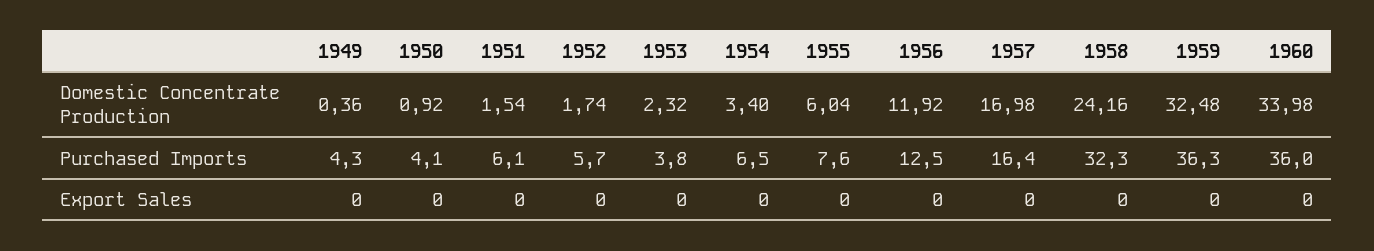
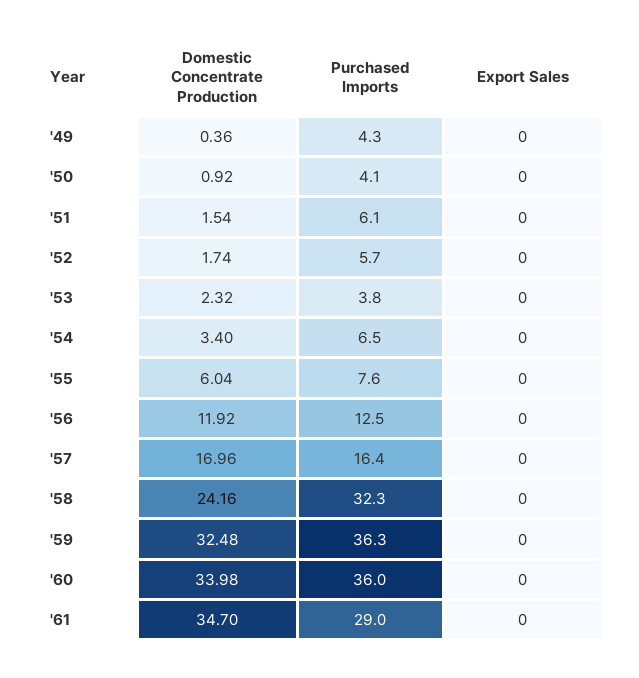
1957, Domestic Concentrate Production: 16.98 -> 16.96
'61, Domestic Concentrate Production: none -> 34.7
'61, Purchased Imports: none -> 29
'61, Export Sales: none -> 0

